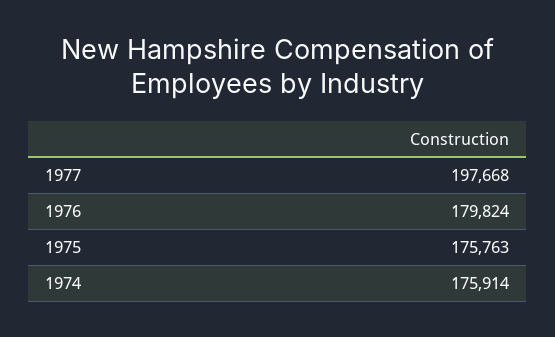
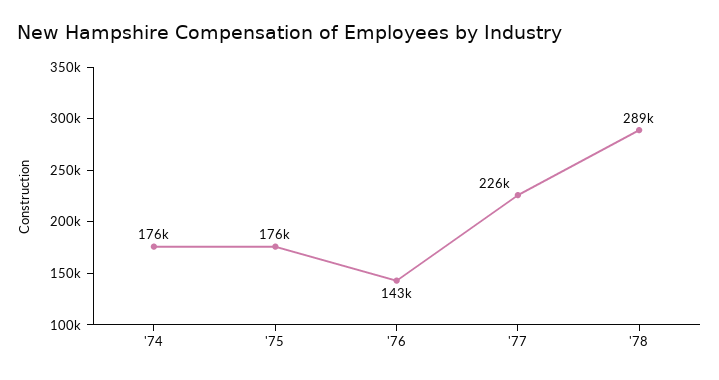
1977: 197668 -> 226000
1976: 179824 -> 143000
'78: none -> 289000

